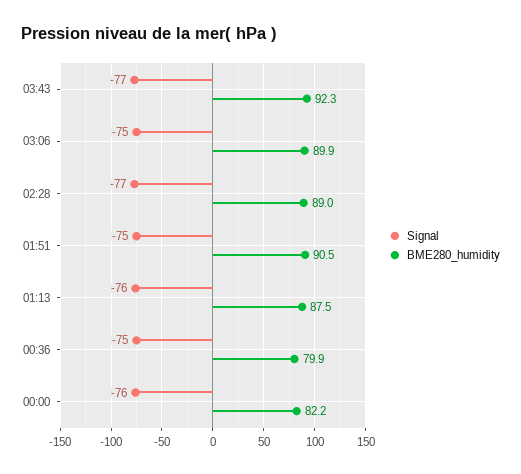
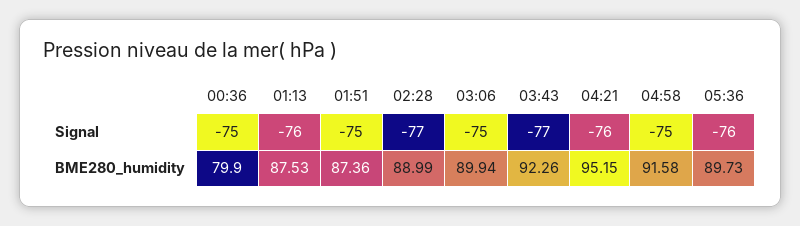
BME280_humidity, 01:51: 90.5 -> 87.36
Signal, 00:00: -76 -> none
BME280_humidity, 00:00: 82.2 -> none
Signal, 04:21: none -> -76
Signal, 04:58: none -> -75
Signal, 05:36: none -> -76
BME280_humidity, 04:21: none -> 95.15
BME280_humidity, 04:58: none -> 91.58
BME280_humidity, 05:36: none -> 89.73

